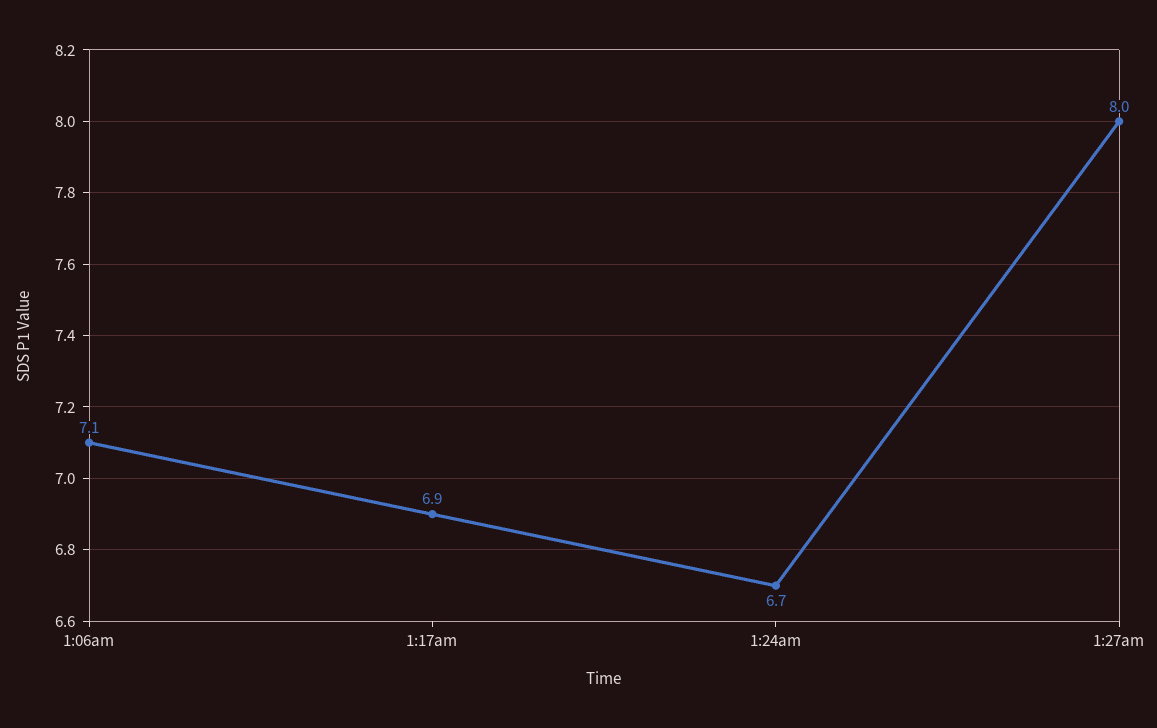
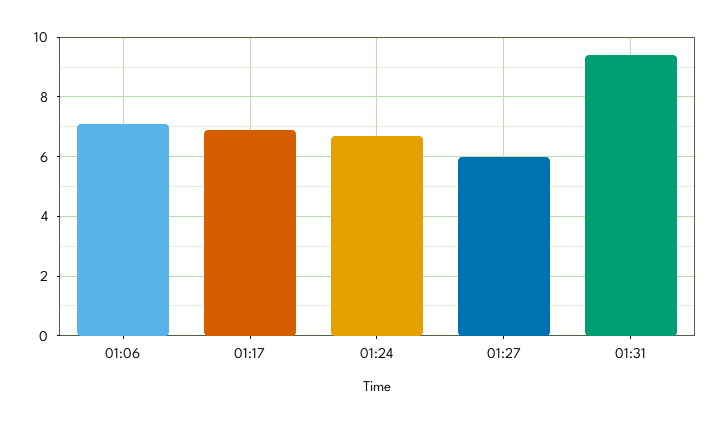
1:27am: 8 -> 6
01:31: none -> 9.5

